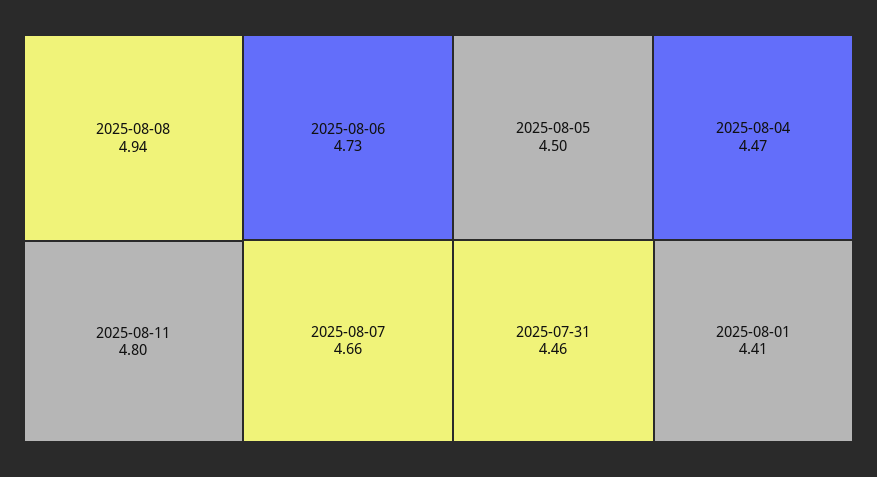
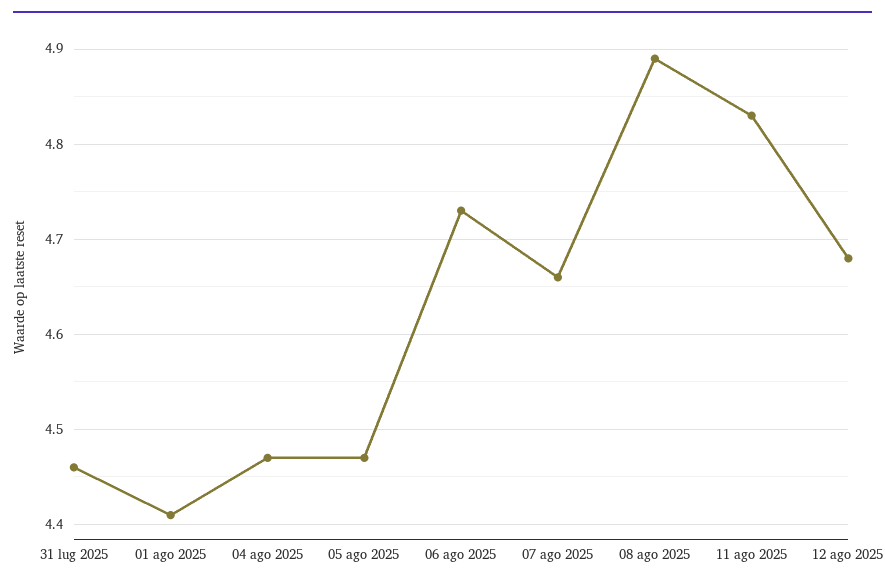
2025-08-08: 4.94 -> 4.89
2025-08-11: 4.8 -> 4.83
2025-08-05: 4.5 -> 4.47
12 ago 2025: none -> 4.68

